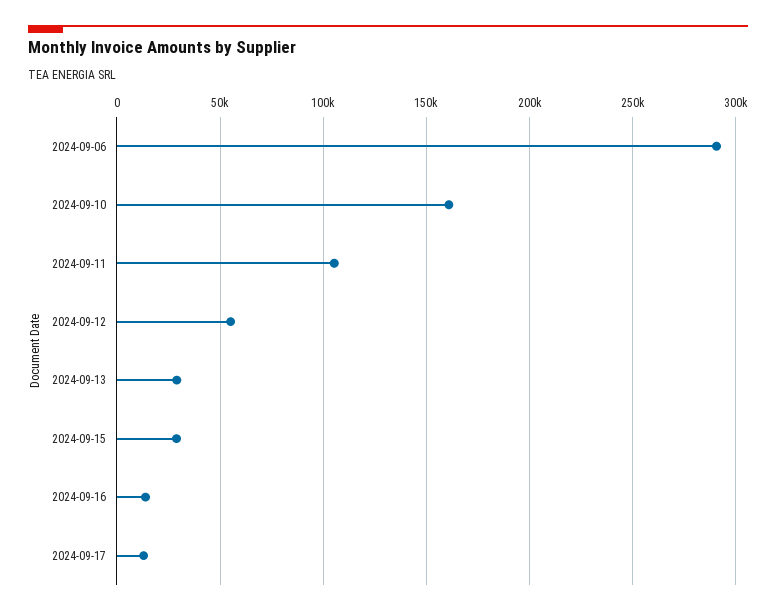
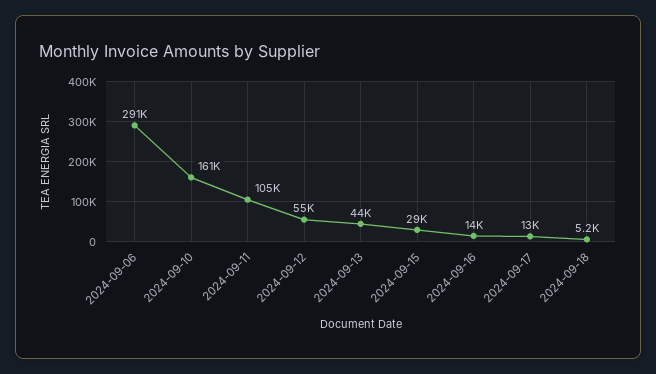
2024-09-13: 30000 -> 44000
2024-09-18: none -> 5200

